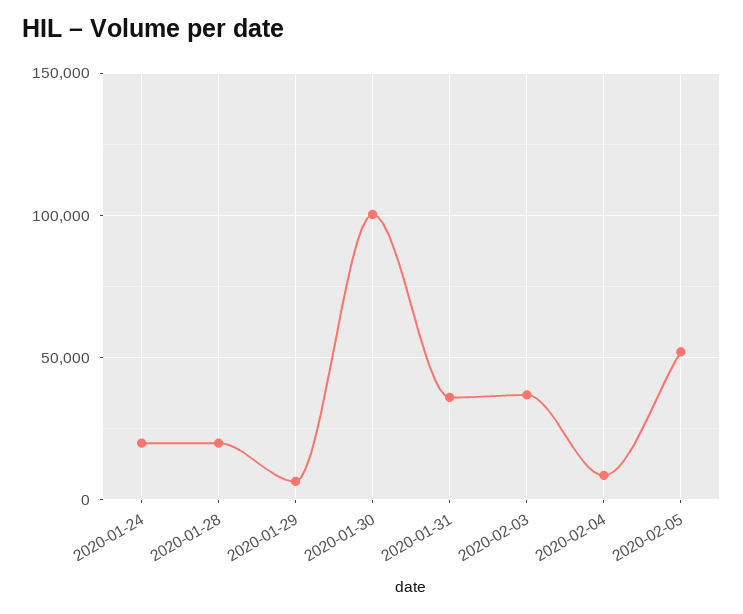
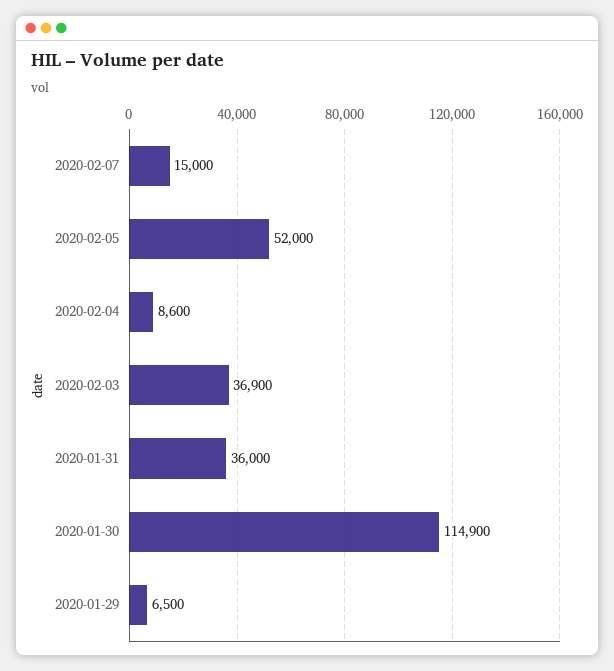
2020-01-24: 20000 -> none
2020-01-28: 20000 -> none
2020-01-30: 100000 -> 114900
2020-02-07: none -> 15000

